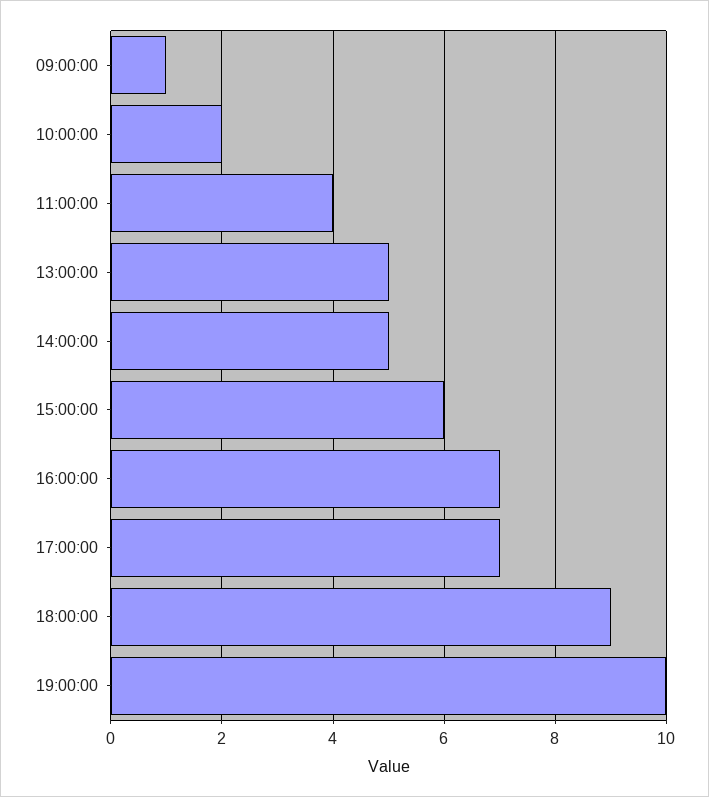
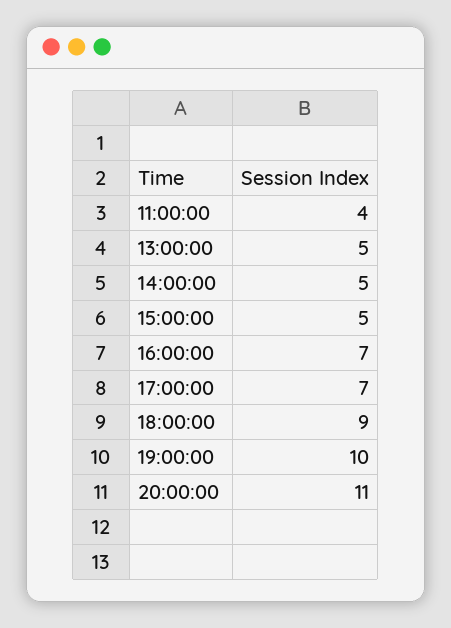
09:00:00: 1 -> none
10:00:00: 2 -> none
15:00:00: 6 -> 5
20:00:00: none -> 11

